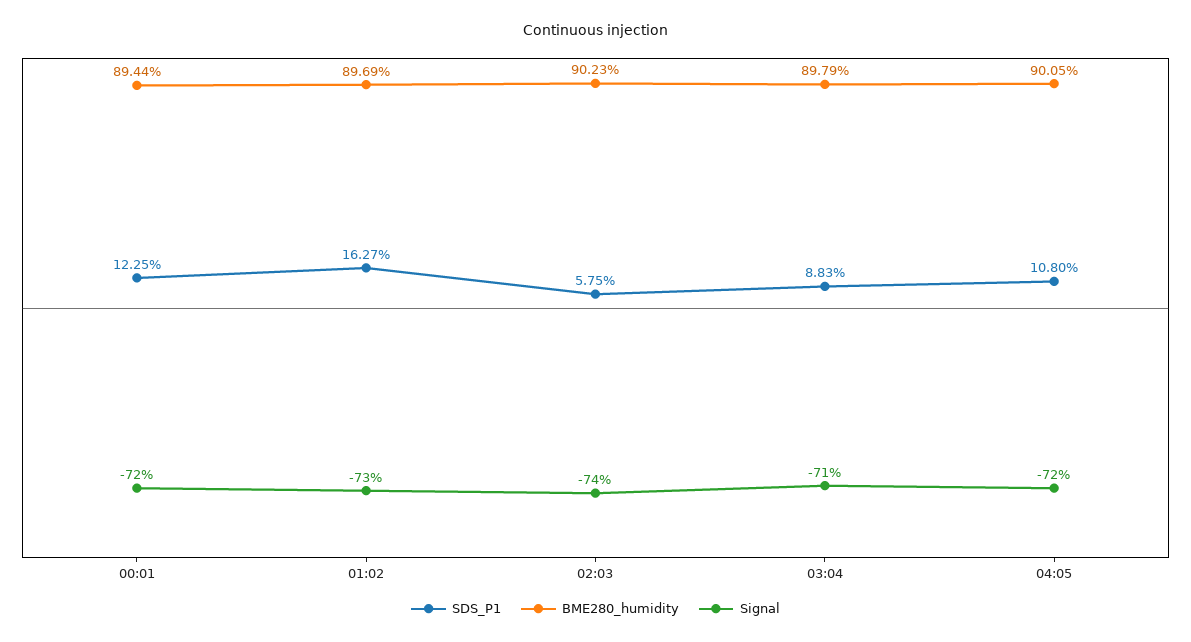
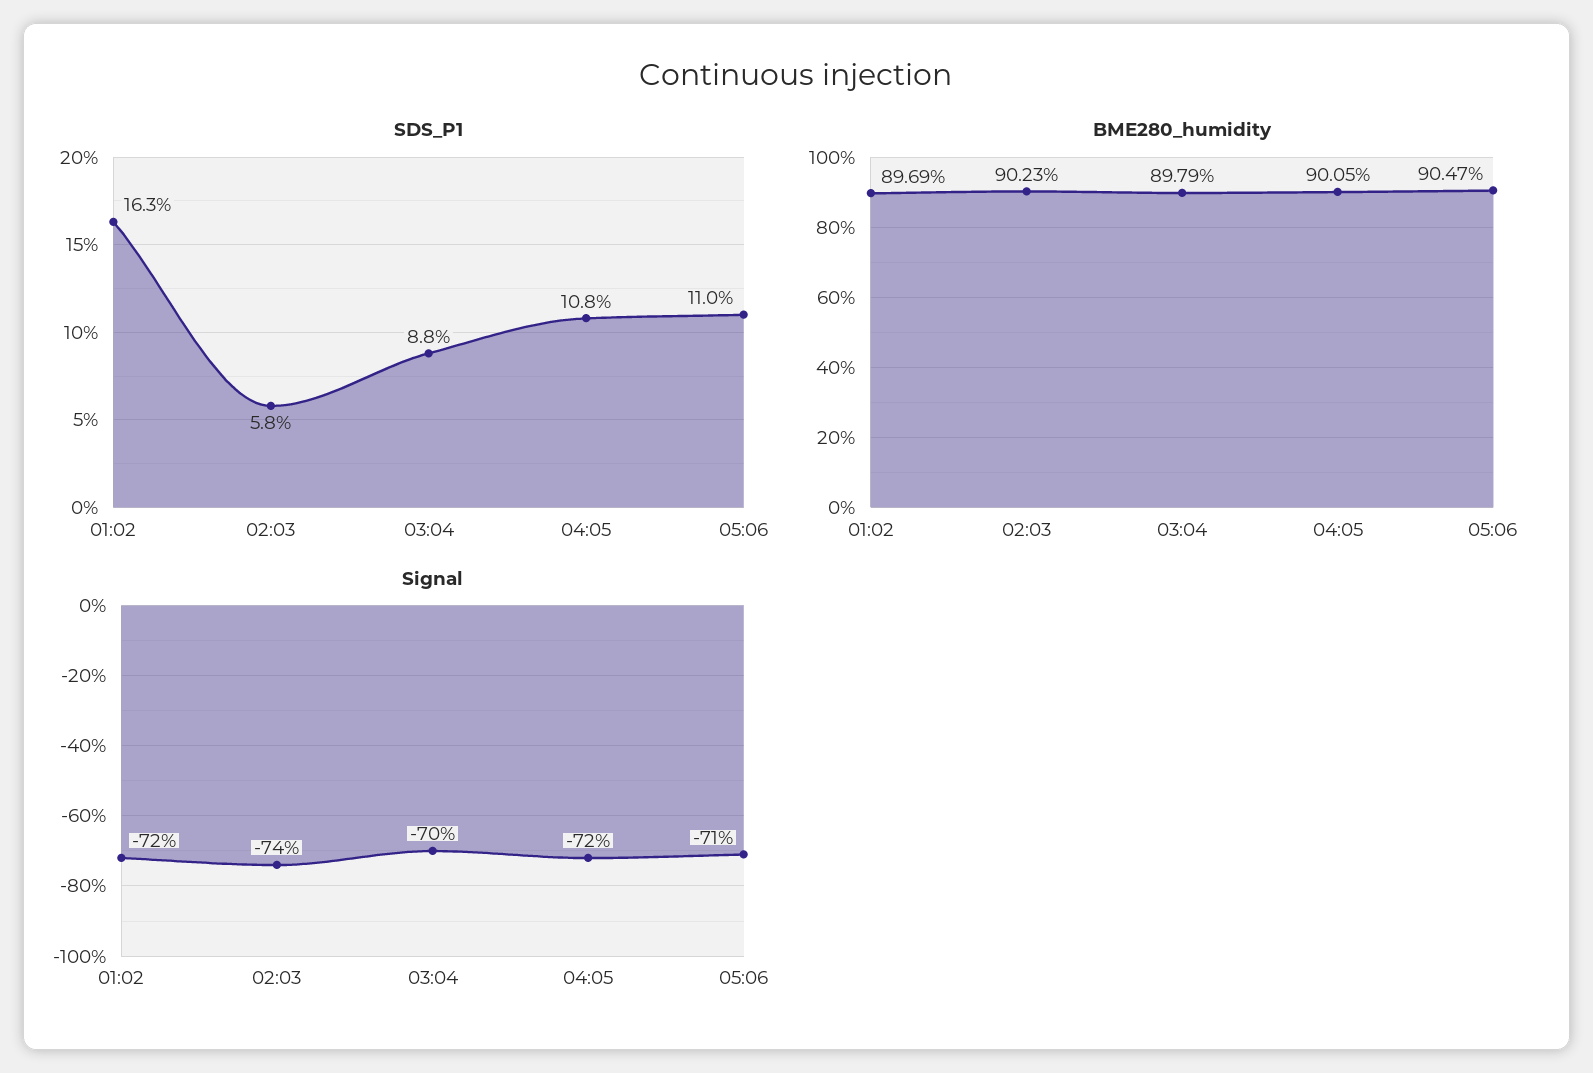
SDS_P1, 00:01: 12.25 -> none
BME280_humidity, 00:01: 89.44 -> none
Signal, 00:01: -72 -> none
Signal, 01:02: -73 -> -72
Signal, 03:04: -71 -> -70
SDS_P1, 05:06: none -> 11
BME280_humidity, 05:06: none -> 90.47
Signal, 05:06: none -> -71

